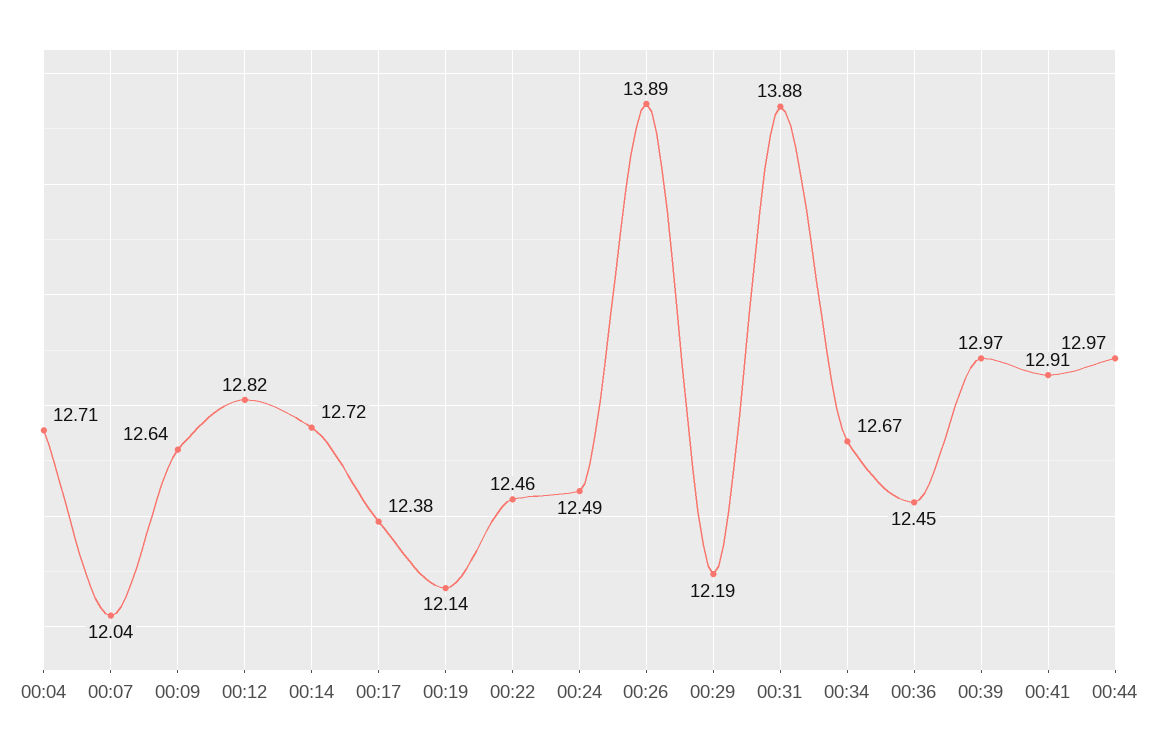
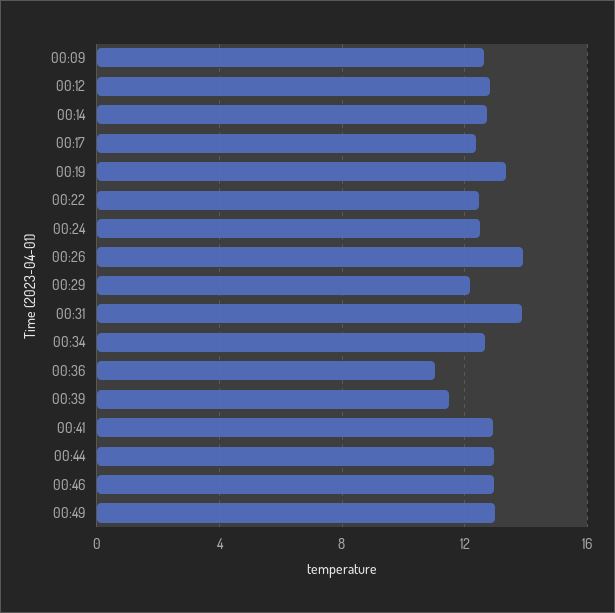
00:04: 12.71 -> none
00:07: 12.04 -> none
00:19: 12.14 -> 13.5
00:36: 12.45 -> 11
00:39: 12.97 -> 11.5
00:46: none -> 13
00:49: none -> 13

